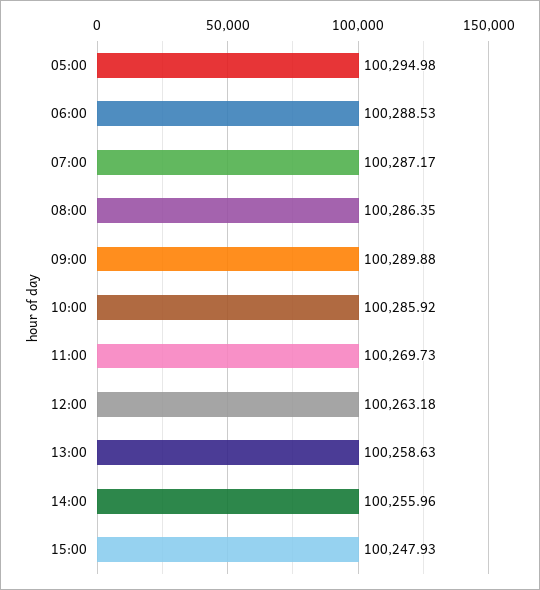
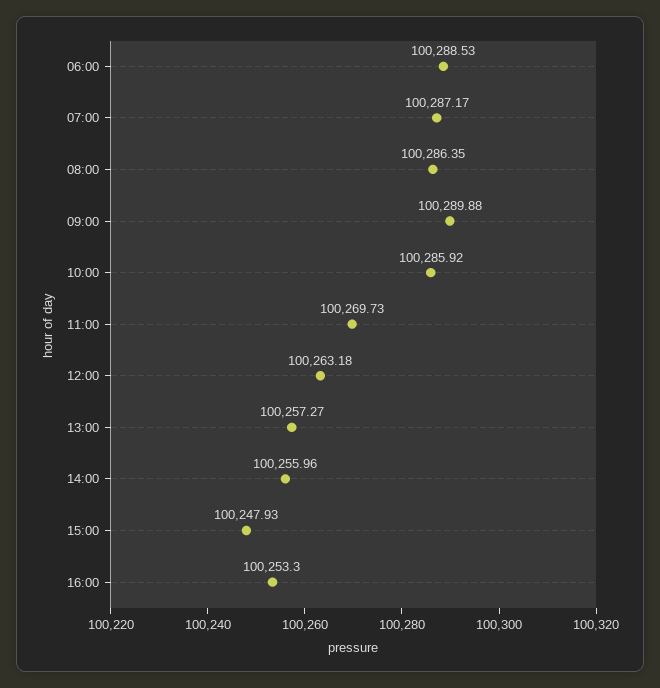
05:00: 100294.98 -> none
13:00: 100258.63 -> 100257.27
16:00: none -> 100253.3

